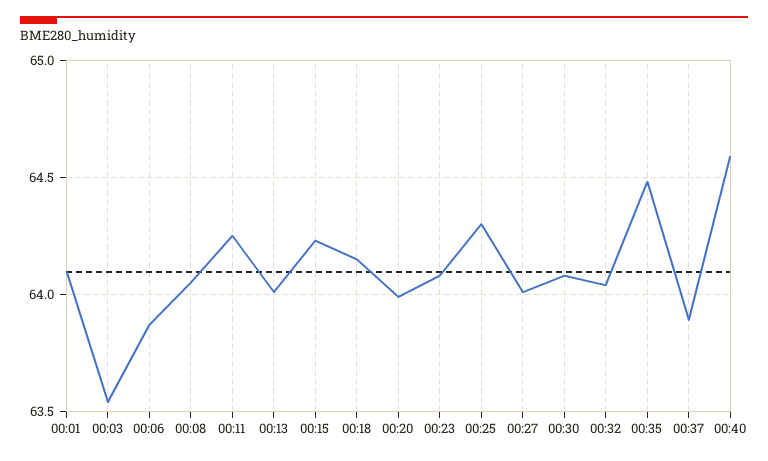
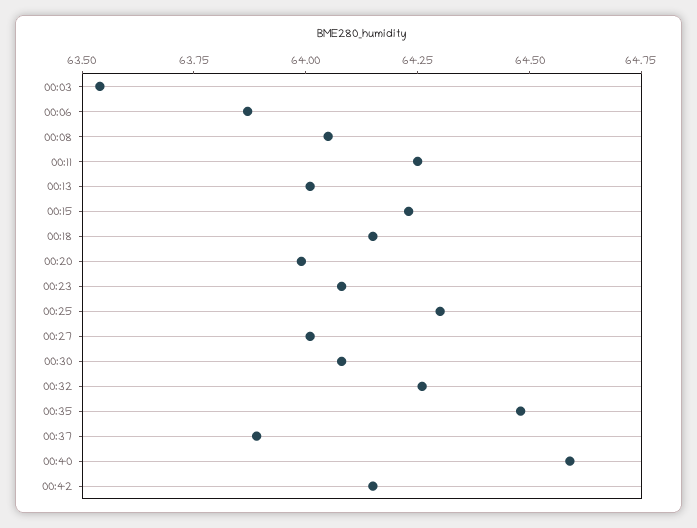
00:01: 64.1 -> none
00:32: 64.05 -> 64.25
00:42: none -> 64.15

